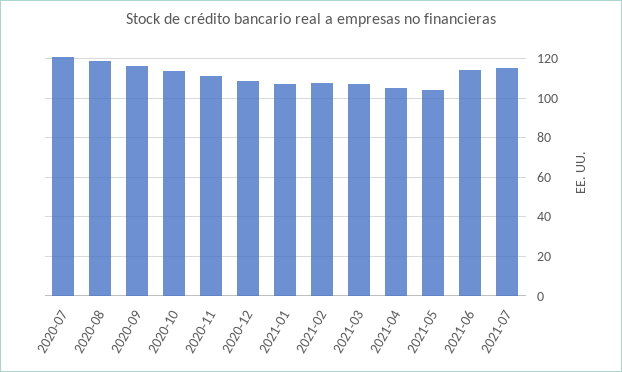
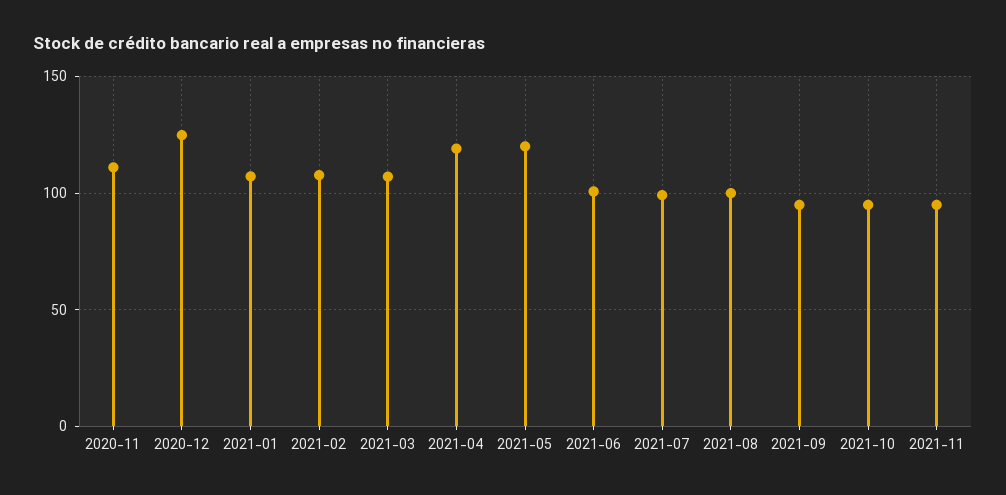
2020-07: 120 -> none
2020-08: 120 -> none
2020-09: 115 -> none
2020-10: 115 -> none
2020-12: 110 -> 125
2021-04: 105 -> 120
2021-05: 105 -> 120
2021-06: 115 -> 100
2021-07: 115 -> 100
2021-08: none -> 100
2021-09: none -> 95
2021-10: none -> 95
2021-11: none -> 95

